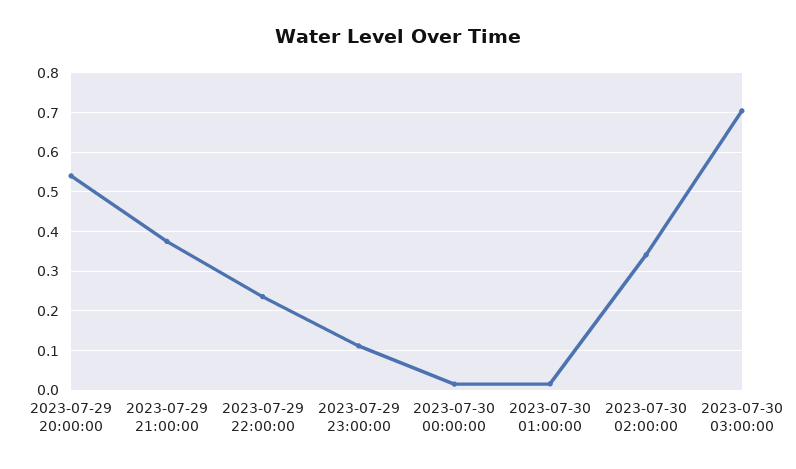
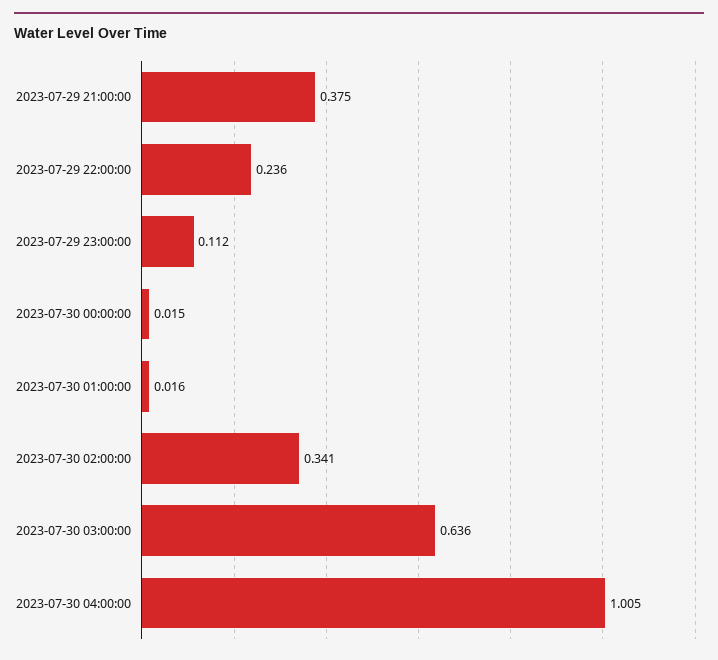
2023-07-29 20:00:00: 0.54 -> none
2023-07-30 03:00:00: 0.7 -> 0.636
2023-07-30 04:00:00: none -> 1.005

